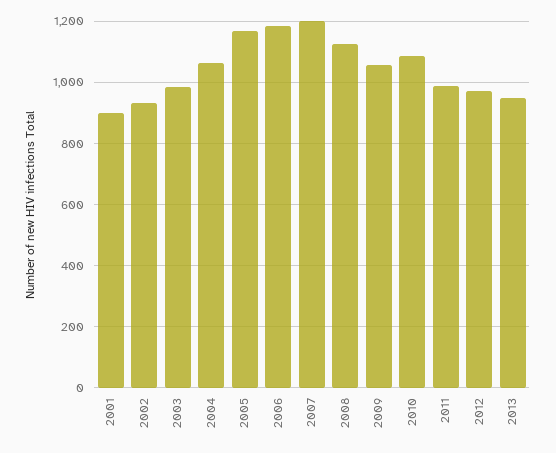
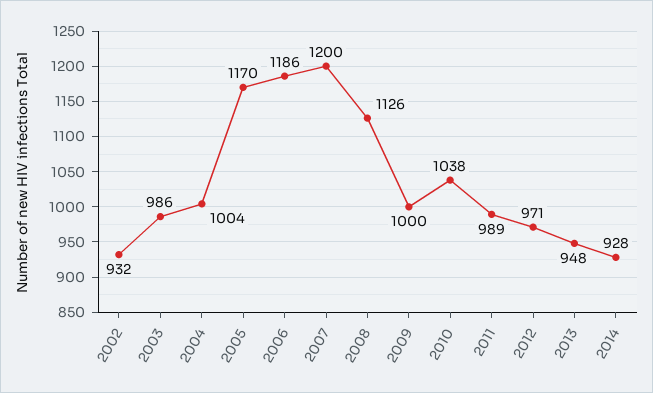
2001: 900 -> none
2004: 1060 -> 1004
2009: 1060 -> 1000
2010: 1080 -> 1038
2014: none -> 928

